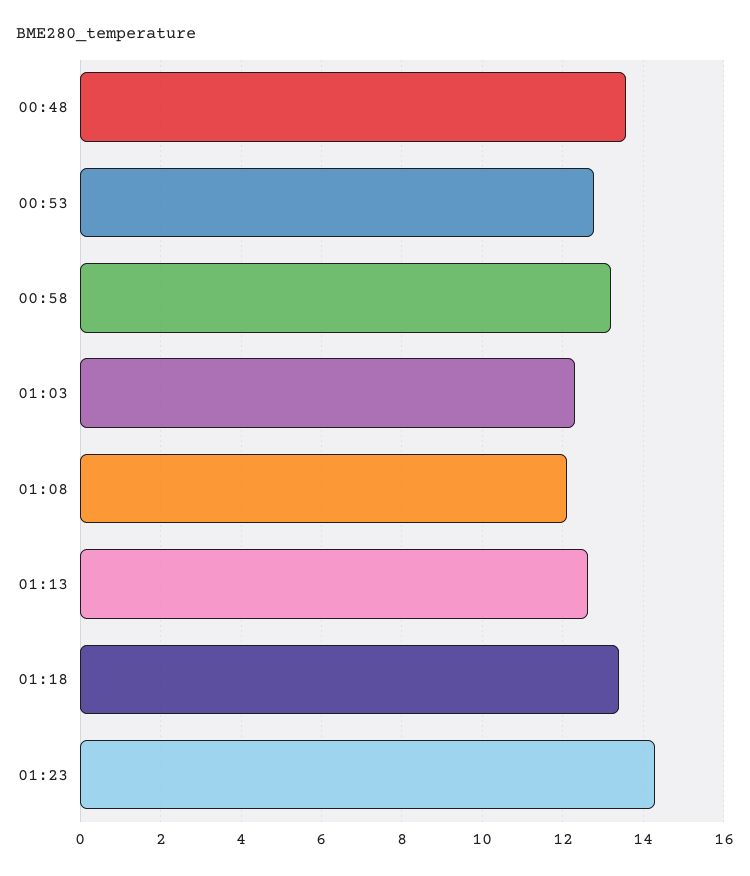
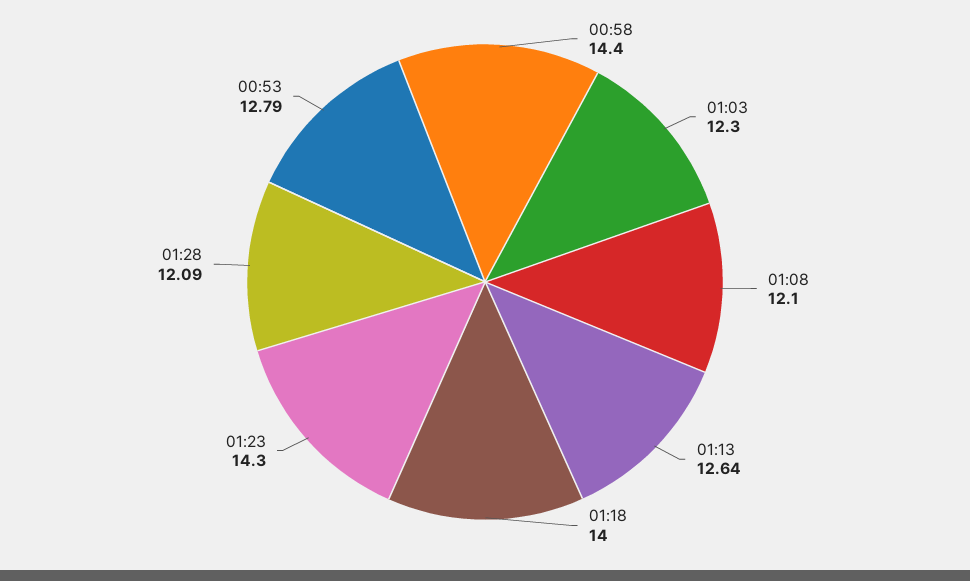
00:48: 13.6 -> none
00:58: 13.2 -> 14.4
01:18: 13.4 -> 14
01:28: none -> 12.09

